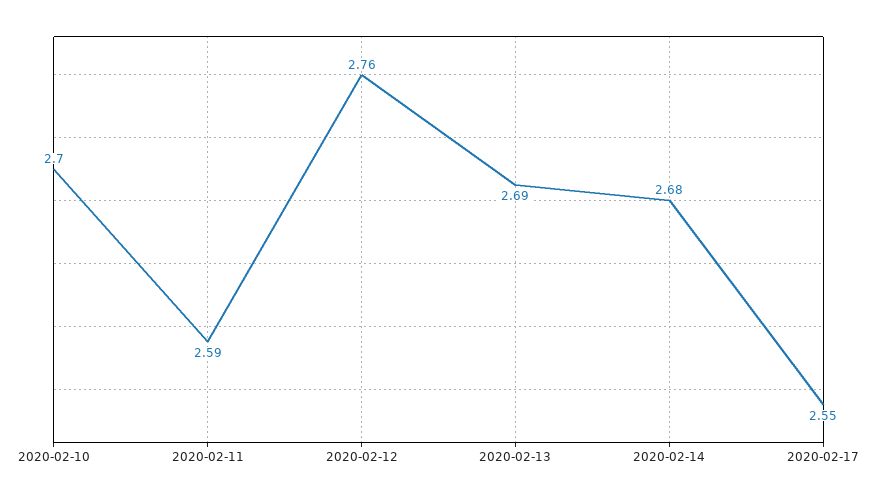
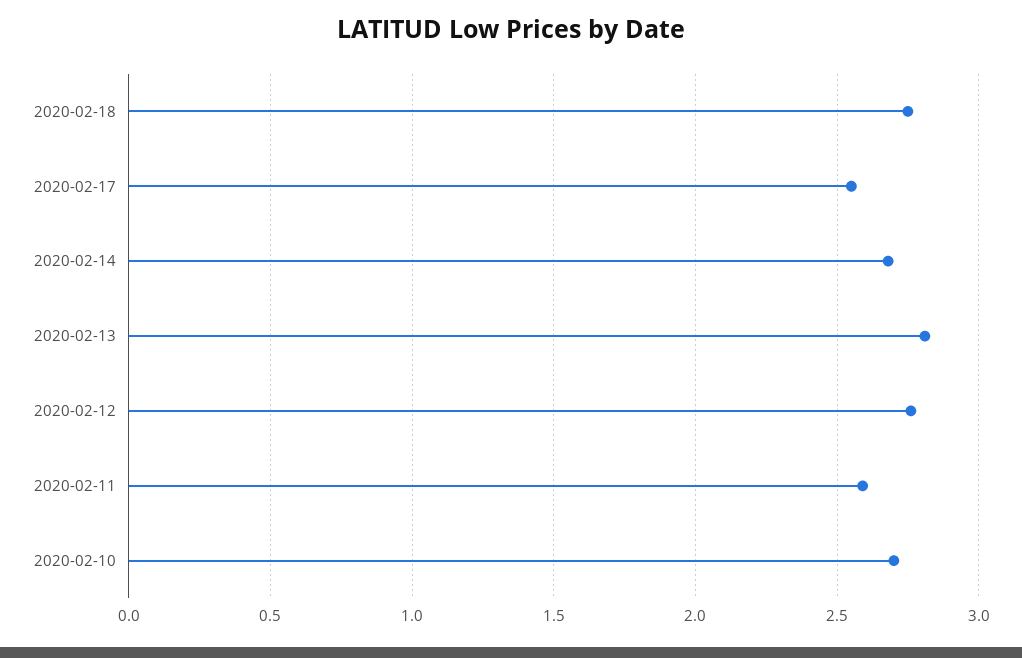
2020-02-13: 2.69 -> 2.8
2020-02-18: none -> 2.75

